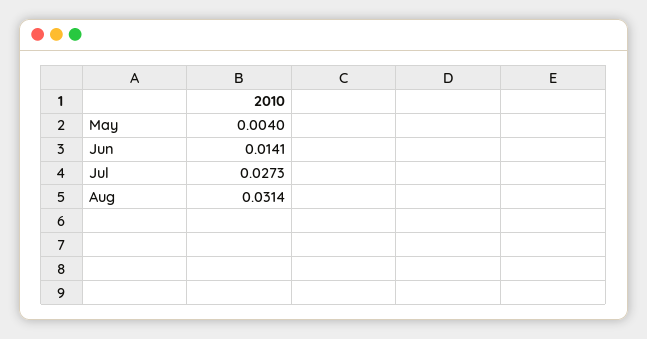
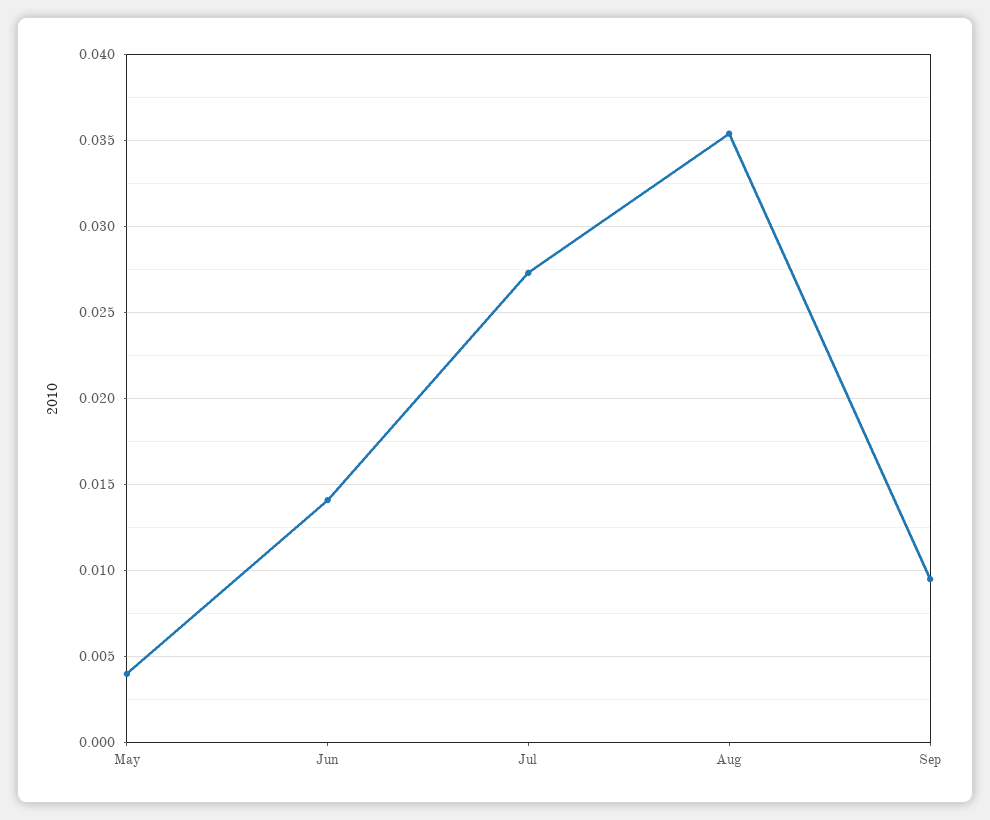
Aug: 0.0314 -> 0.0355
Sep: none -> 0.0095

